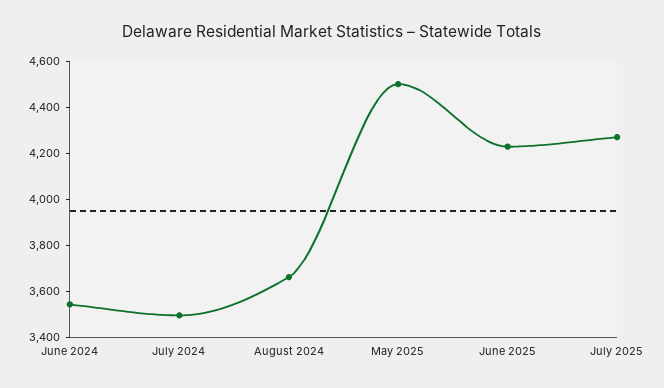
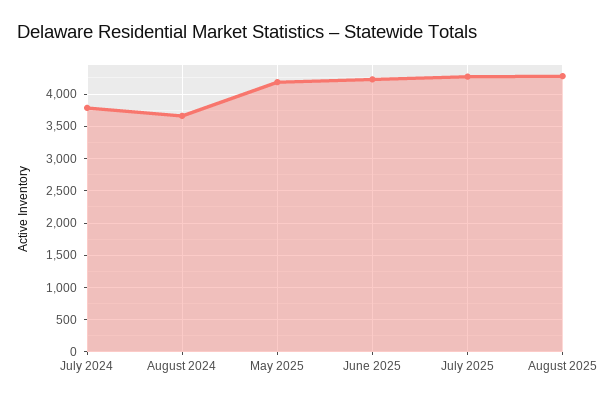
June 2024: 3550 -> none
July 2024: 3500 -> 3800
May 2025: 4500 -> 4200
August 2025: none -> 4300

